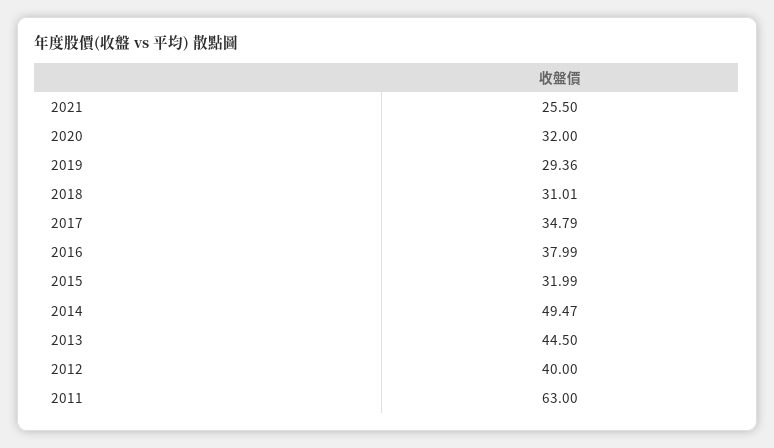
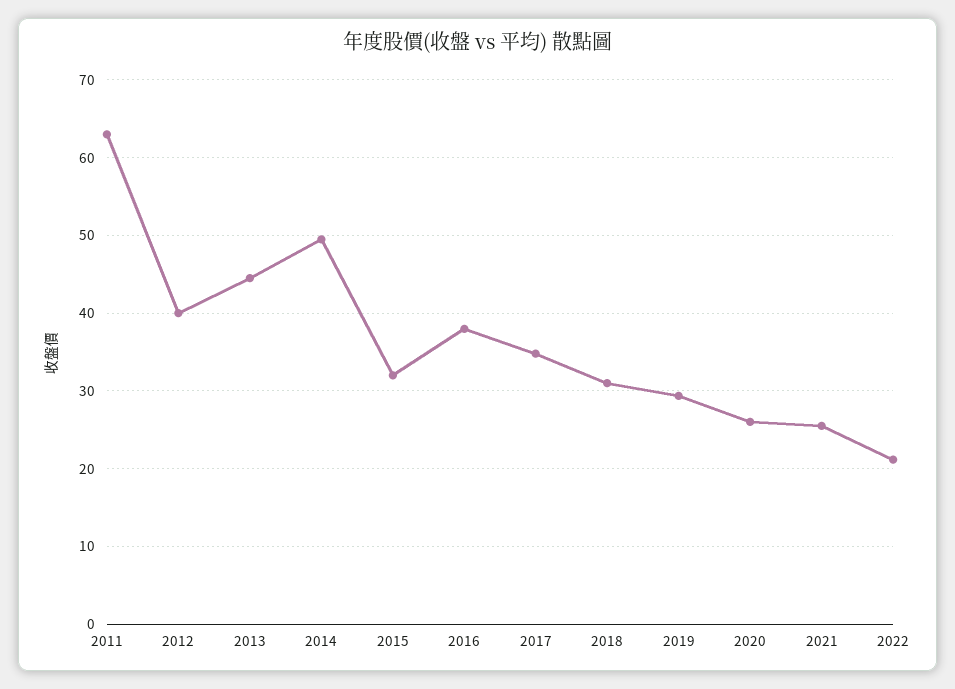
2020: 32 -> 26
2022: none -> 21

